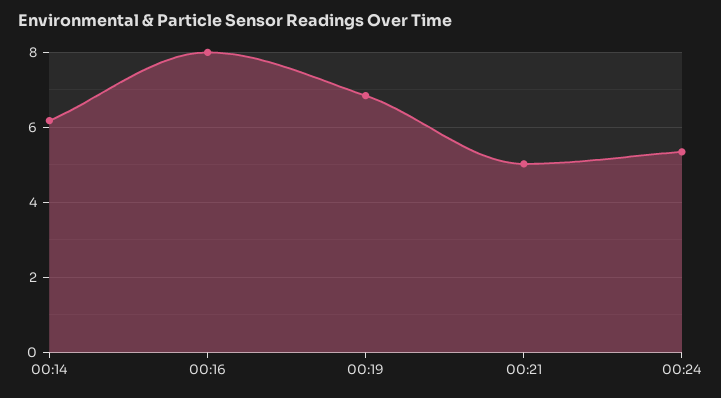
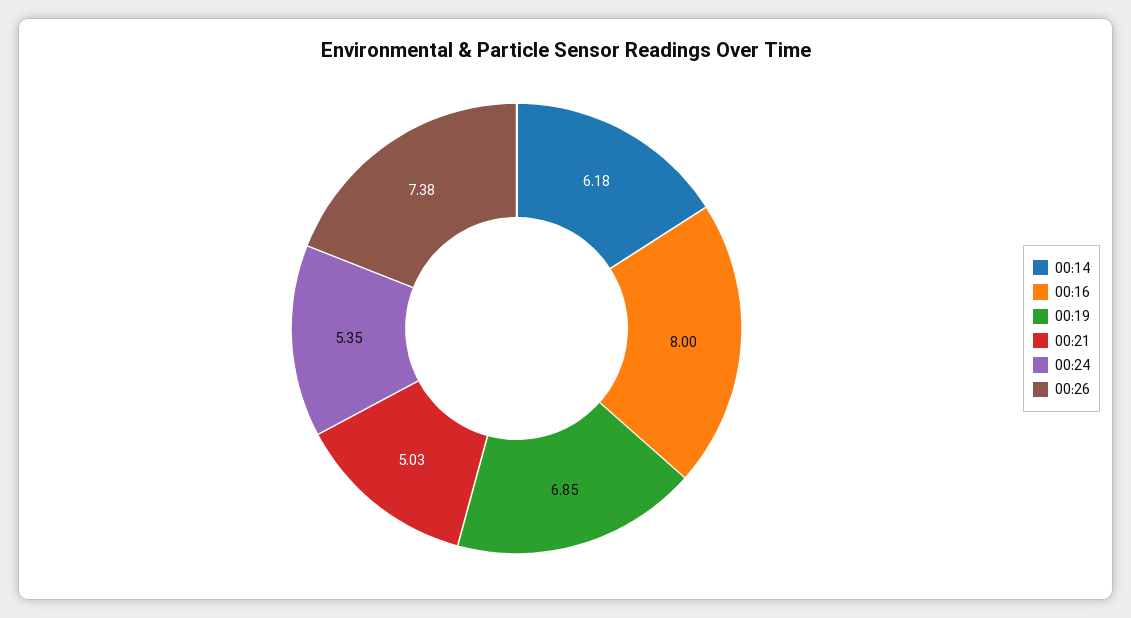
00:26: none -> 7.38

